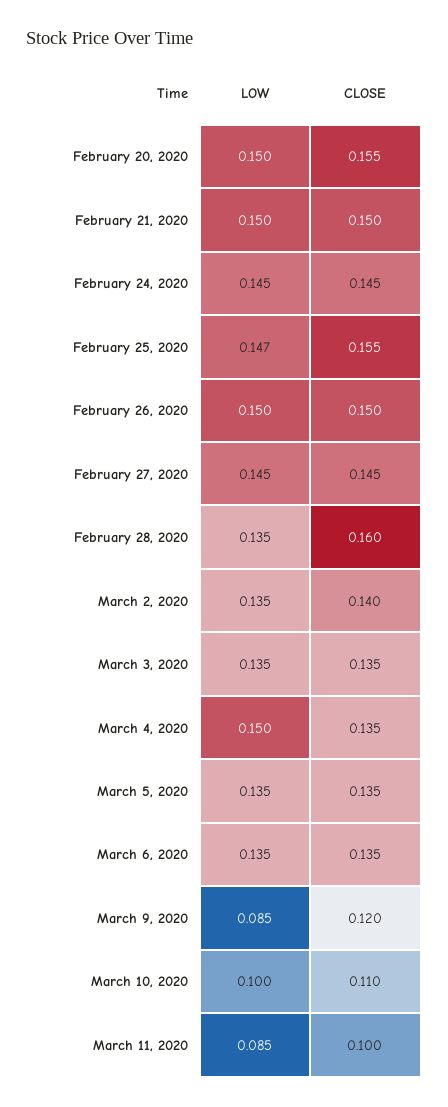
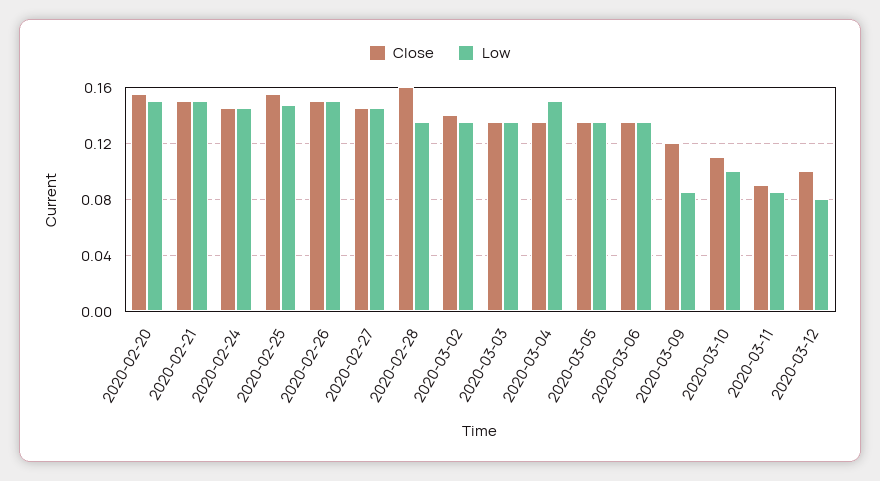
CLOSE, March 11, 2020: 0.1 -> 0.09
CLOSE, 2020-03-12: none -> 0.1
LOW, 2020-03-12: none -> 0.08

